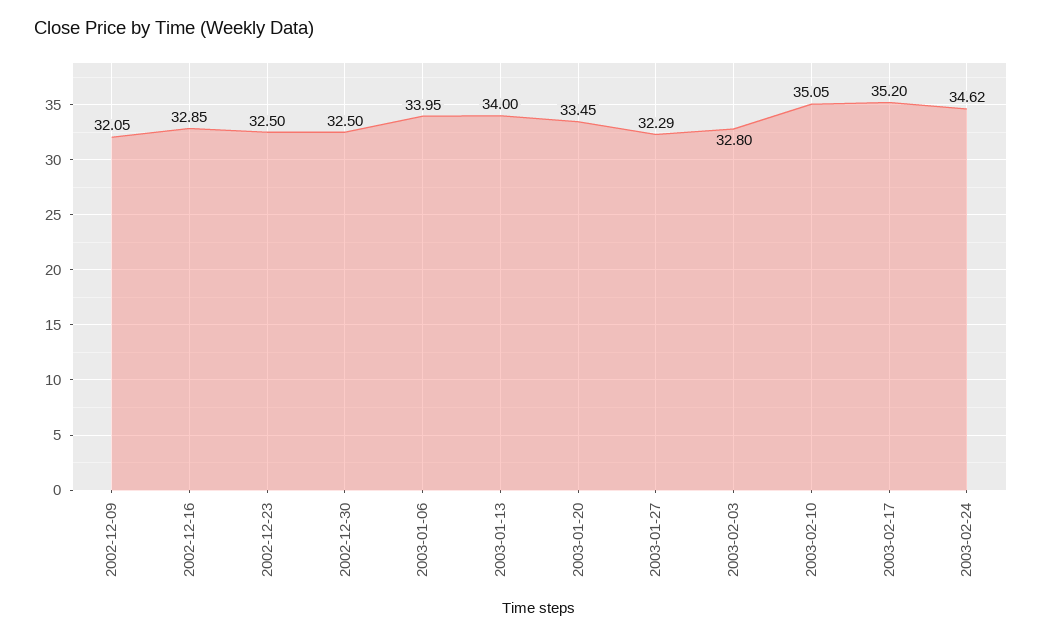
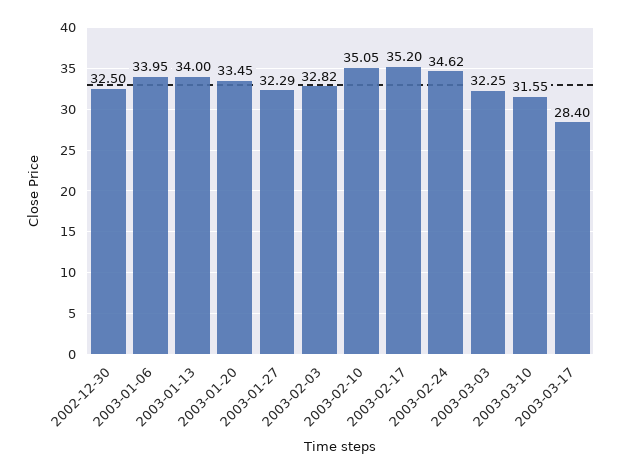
2002-12-09: 32.05 -> none
2002-12-16: 32.85 -> none
2002-12-23: 32.5 -> none
2003-02-03: 32.8 -> 32.82
2003-03-03: none -> 32.25
2003-03-10: none -> 31.55
2003-03-17: none -> 28.4

